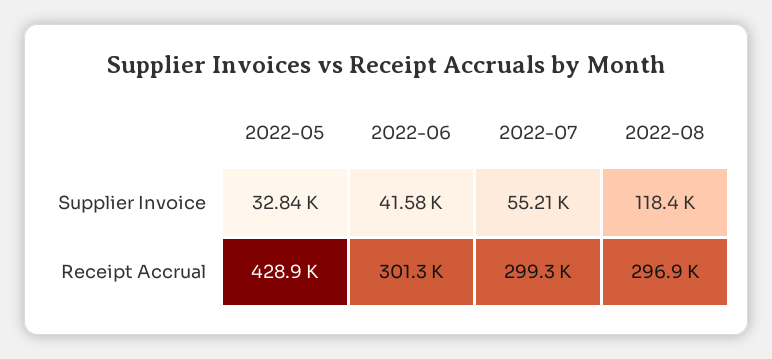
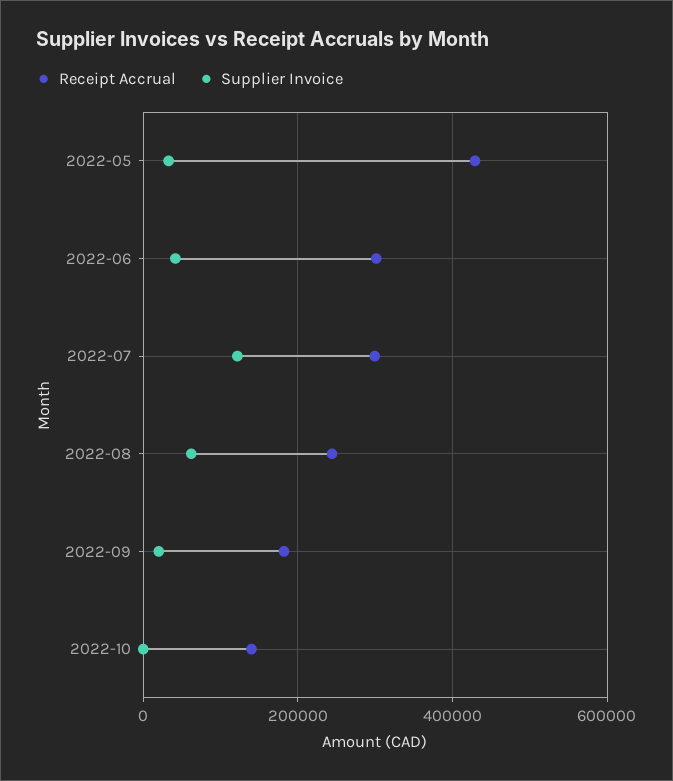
Supplier Invoice, 2022-07: 55210 -> 120000
Supplier Invoice, 2022-08: 118400 -> 60000
Receipt Accrual, 2022-08: 296900 -> 240000
Receipt Accrual, 2022-09: none -> 180000
Supplier Invoice, 2022-09: none -> 20000
Receipt Accrual, 2022-10: none -> 140000
Supplier Invoice, 2022-10: none -> 0

